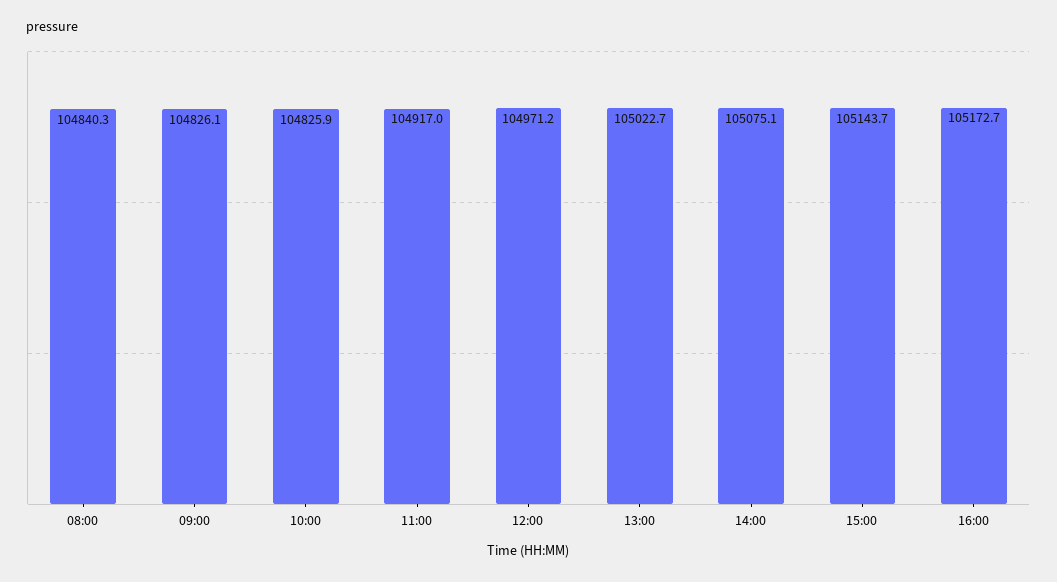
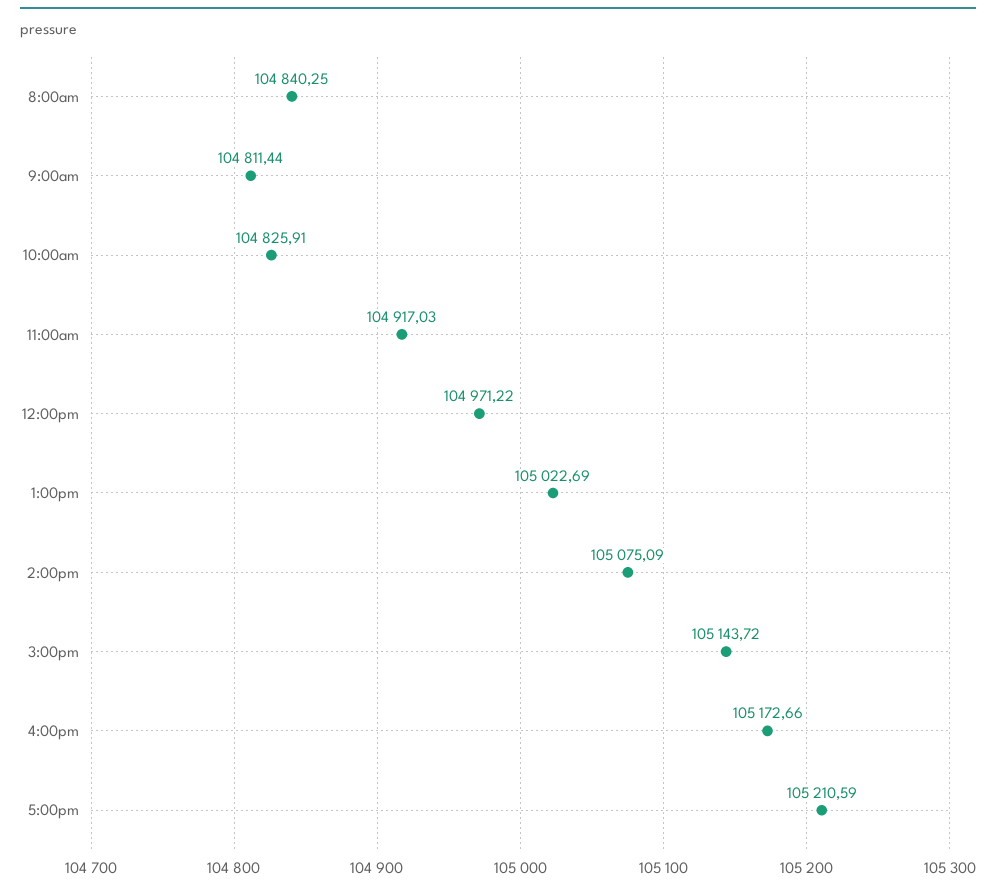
09:00: 104826.1 -> 104811.44
5:00pm: none -> 105210.59

